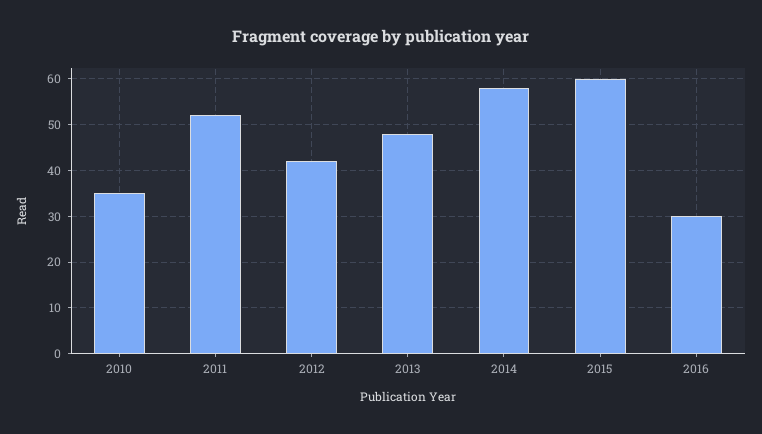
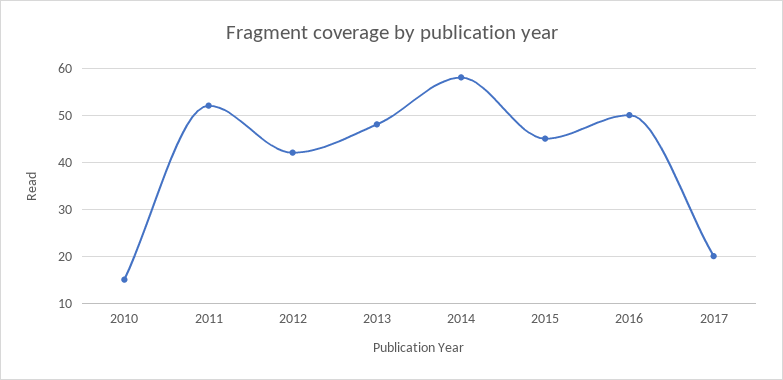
2010: 35 -> 15
2015: 60 -> 45
2016: 30 -> 50
2017: none -> 20

